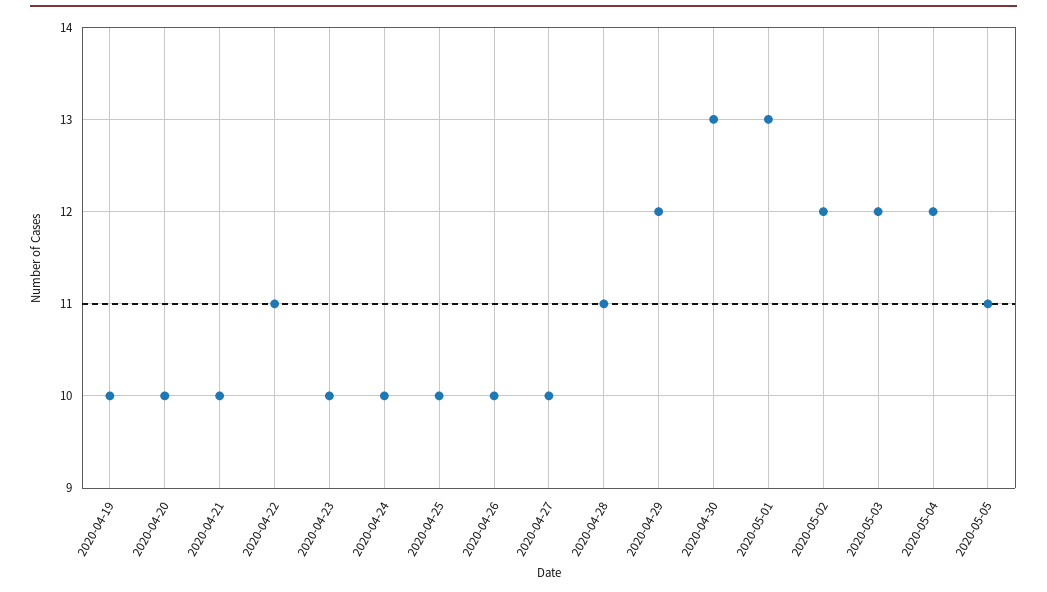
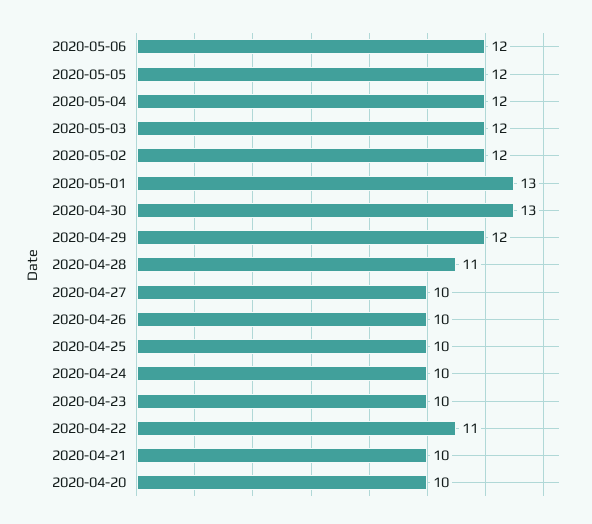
2020-04-19: 10 -> none
2020-05-05: 11 -> 12
2020-05-06: none -> 12

